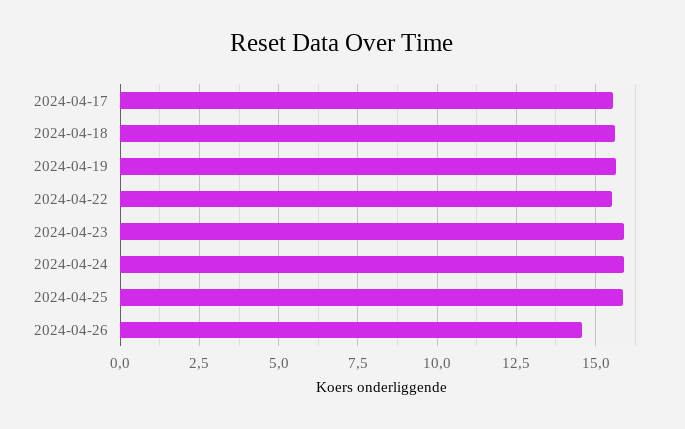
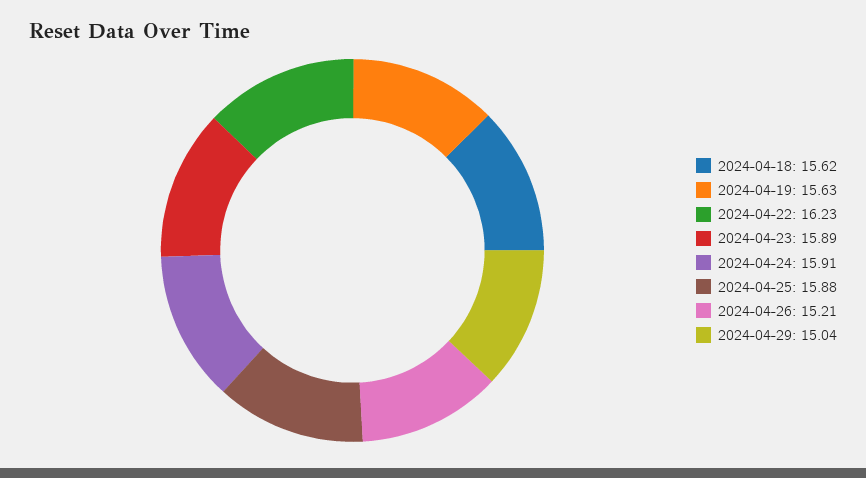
2024-04-17: 15.5 -> none
2024-04-22: 15.5 -> 16.23
2024-04-26: 14.5 -> 15.21
2024-04-29: none -> 15.04

